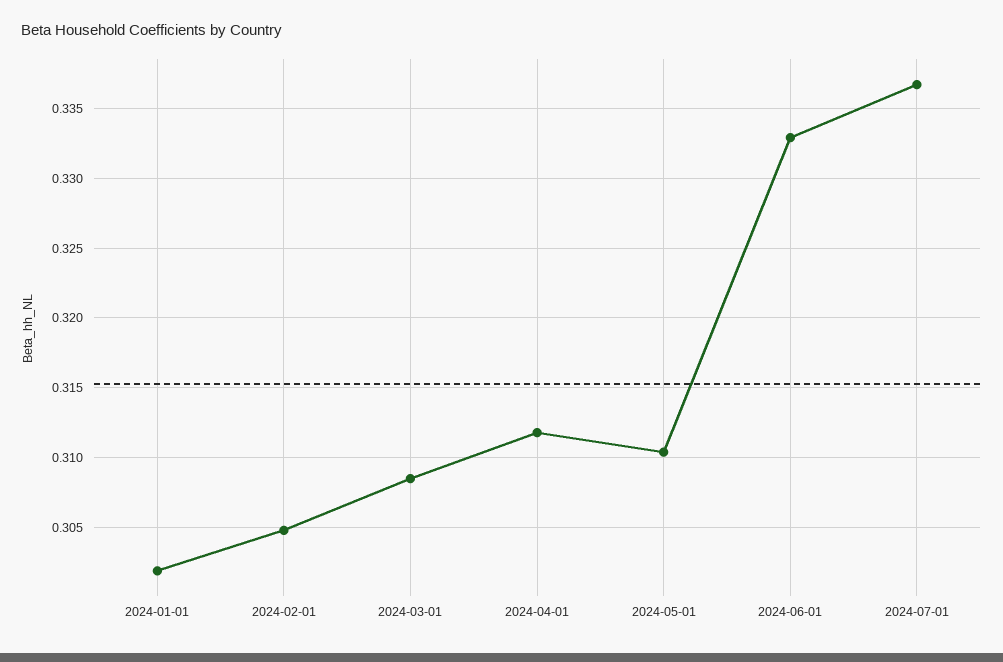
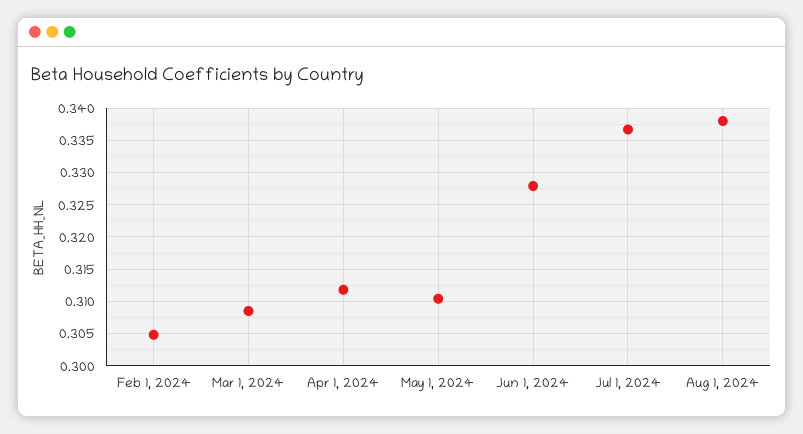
2024-01-01: 0.302 -> none
2024-06-01: 0.333 -> 0.328
Aug 1, 2024: none -> 0.338

